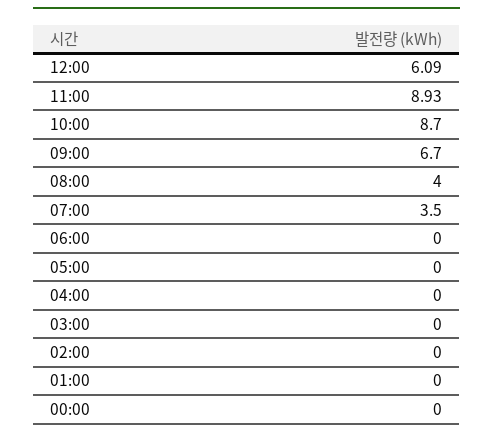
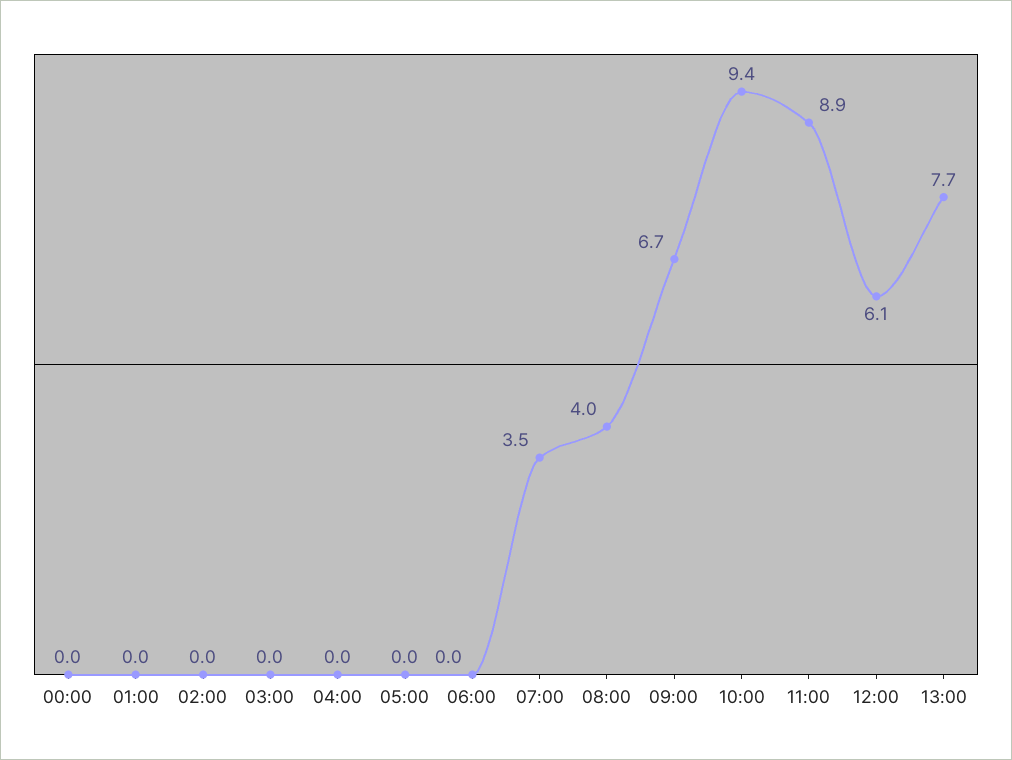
10:00: 8.7 -> 9.4
13:00: none -> 7.7

